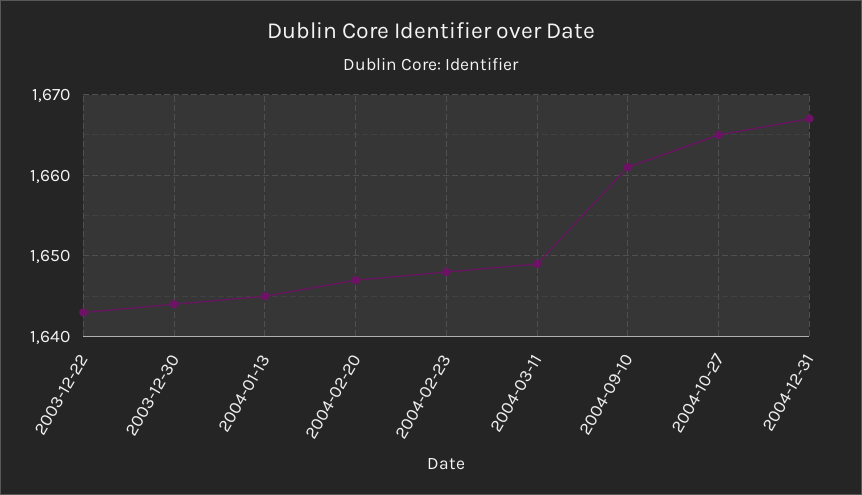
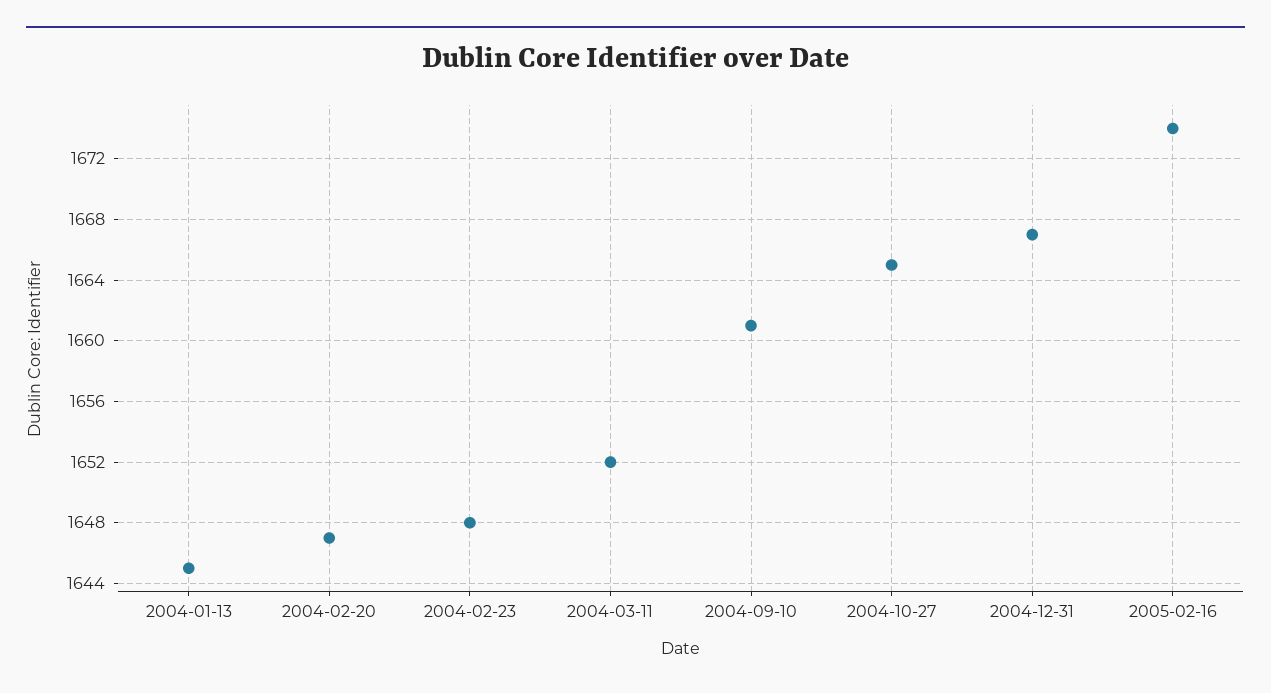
2003-12-22: 1643 -> none
2003-12-30: 1644 -> none
2004-03-11: 1649 -> 1652
2005-02-16: none -> 1674

